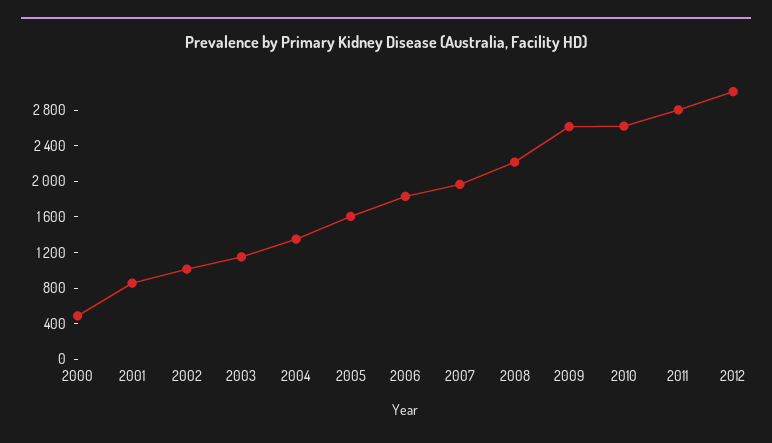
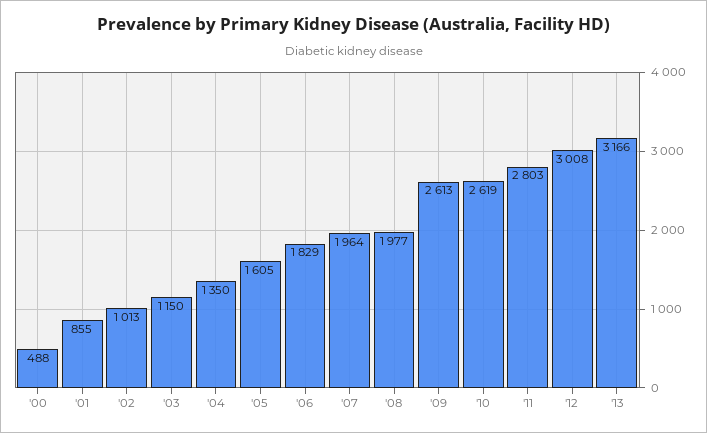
2008: 2200 -> 1977
'13: none -> 3166

